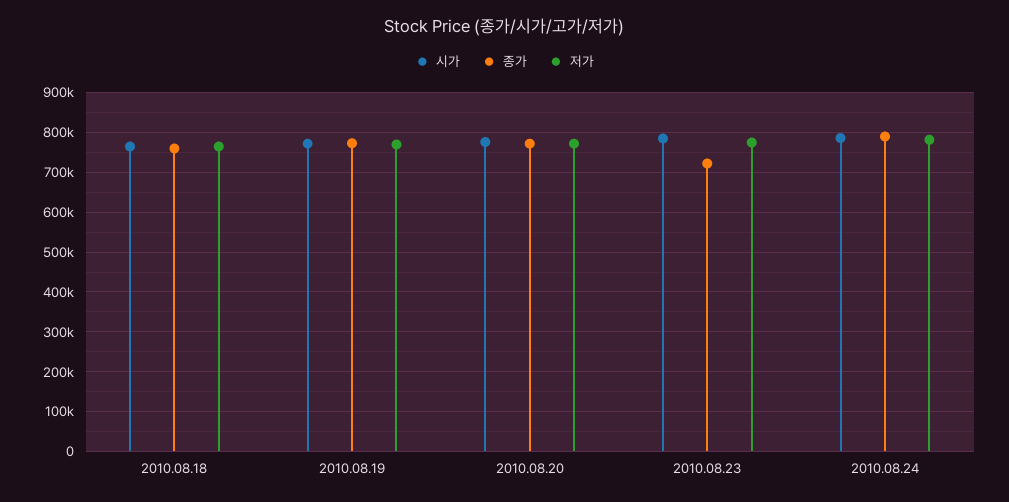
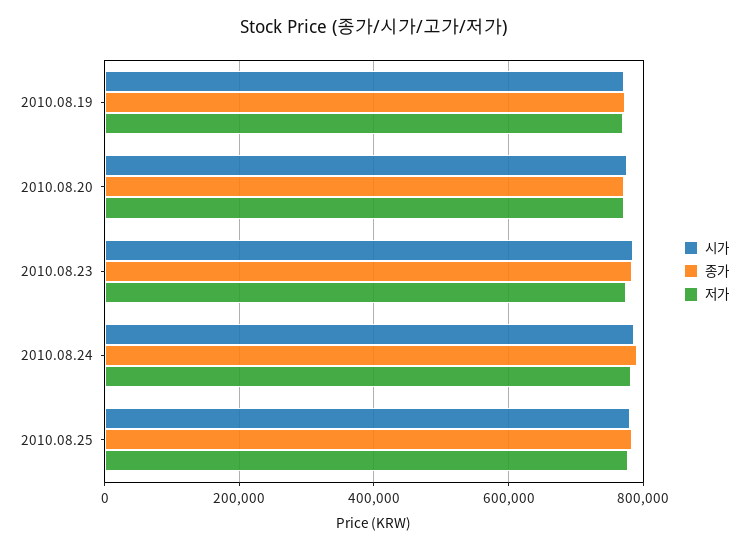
시가, 2010.08.18: 760000 -> none
종가, 2010.08.18: 760000 -> none
저가, 2010.08.18: 760000 -> none
종가, 2010.08.23: 720000 -> 780000
시가, 2010.08.25: none -> 780000
종가, 2010.08.25: none -> 780000
저가, 2010.08.25: none -> 780000

